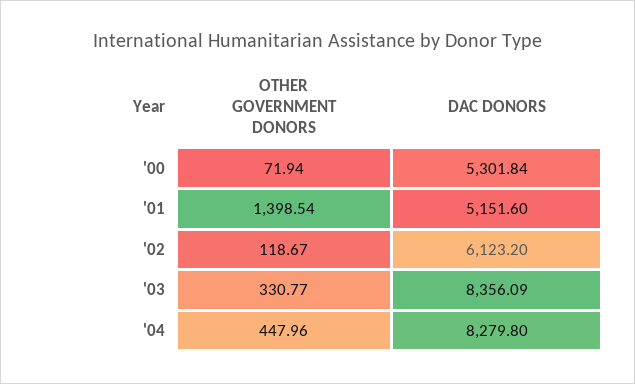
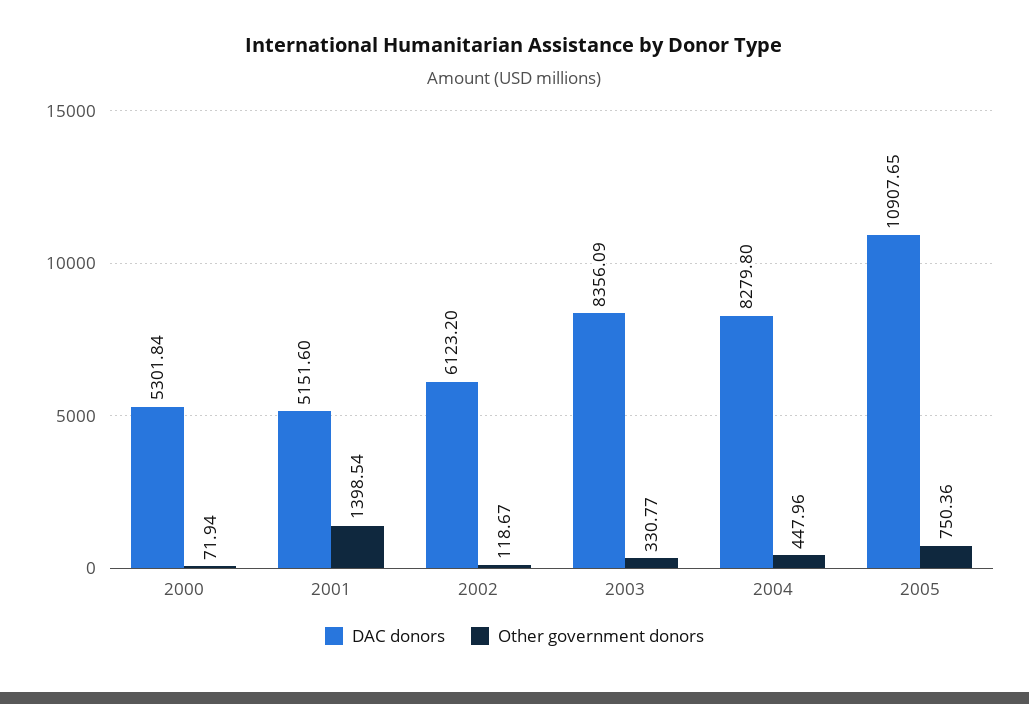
DAC DONORS, 2005: none -> 10907.65
OTHER GOVERNMENT DONORS, 2005: none -> 750.36

